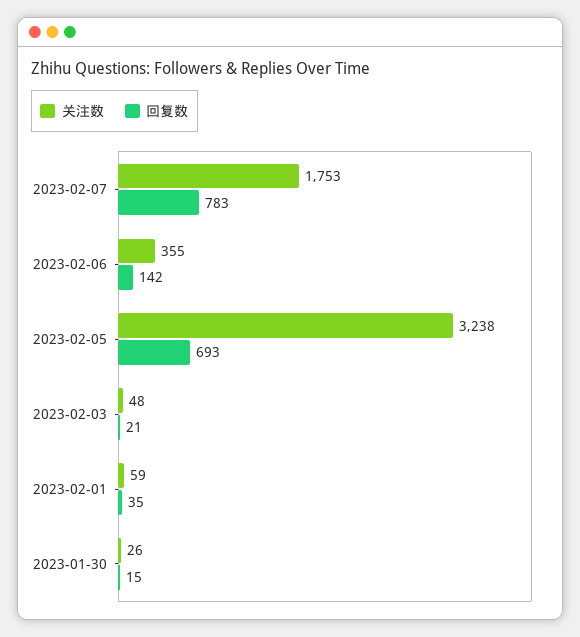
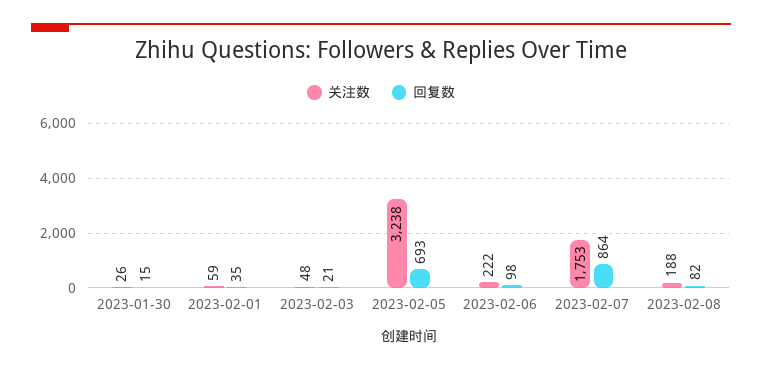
回复数, 2023-02-07: 783 -> 864
关注数, 2023-02-06: 355 -> 222
回复数, 2023-02-06: 142 -> 98
关注数, 2023-02-08: none -> 188
回复数, 2023-02-08: none -> 82

